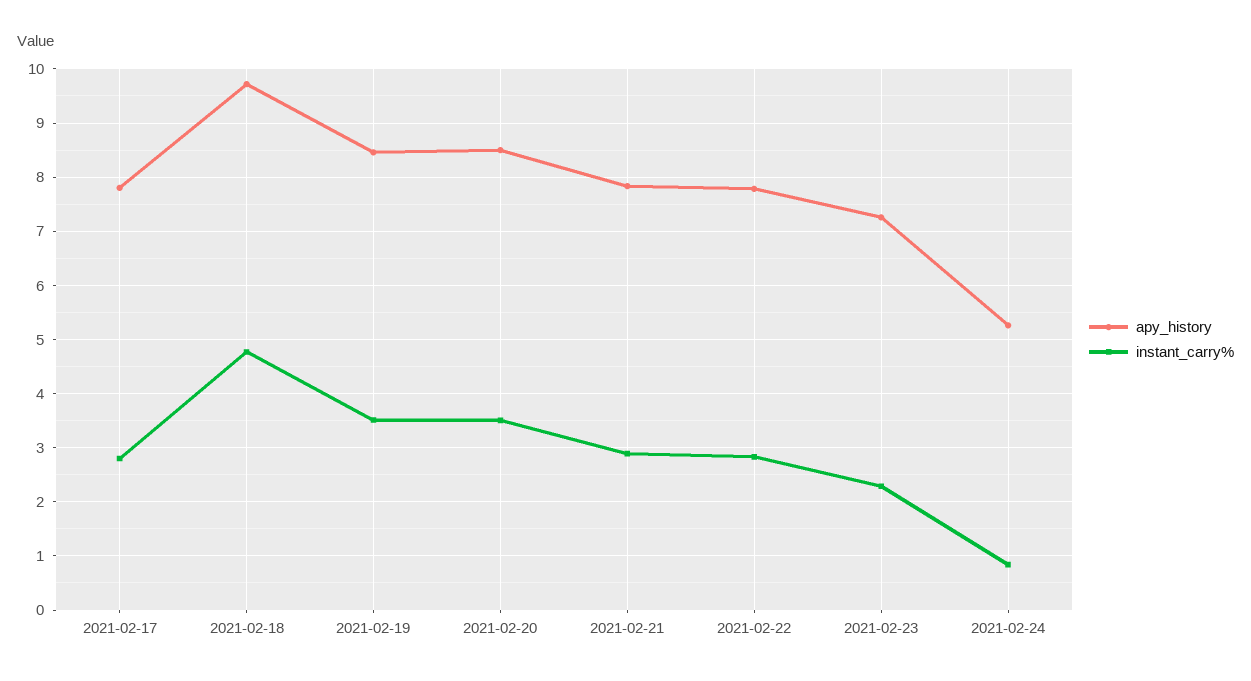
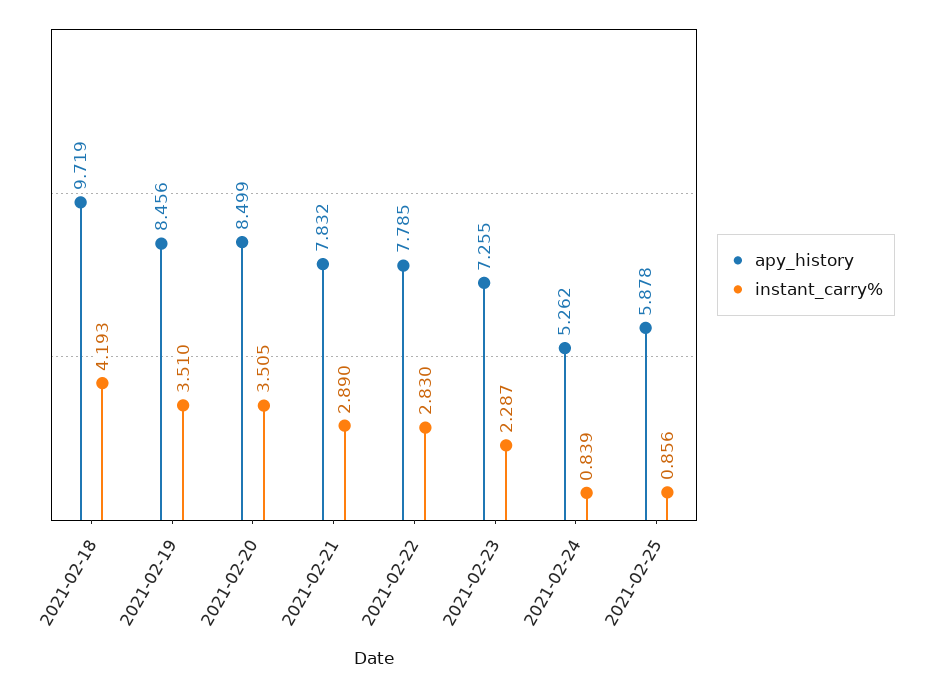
apy_history, 2021-02-17: 7.8 -> none
instant_carry%, 2021-02-17: 2.8 -> none
instant_carry%, 2021-02-18: 4.8 -> 4.193
apy_history, 2021-02-25: none -> 5.878
instant_carry%, 2021-02-25: none -> 0.856

